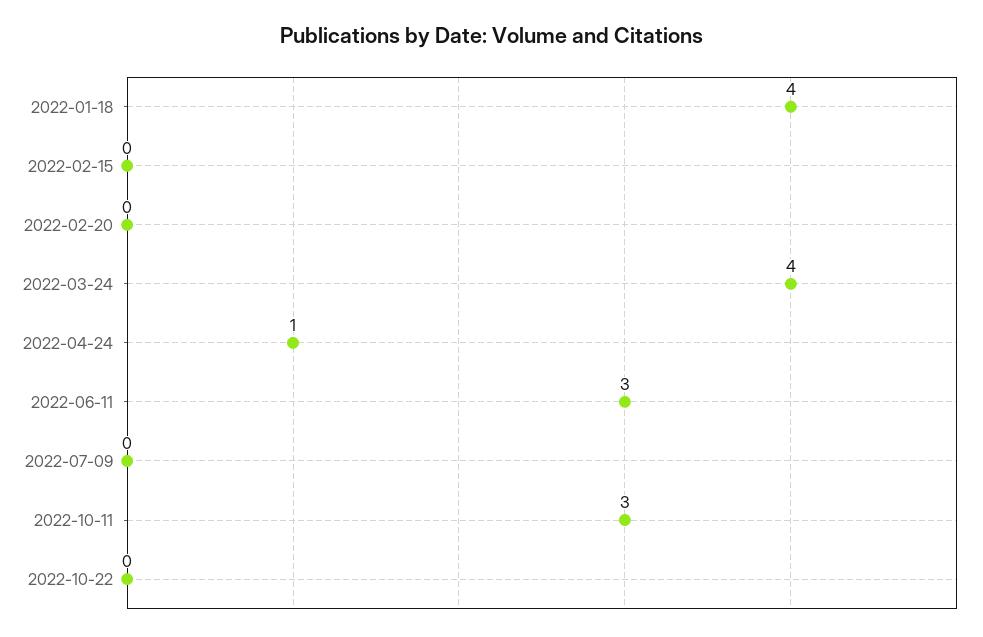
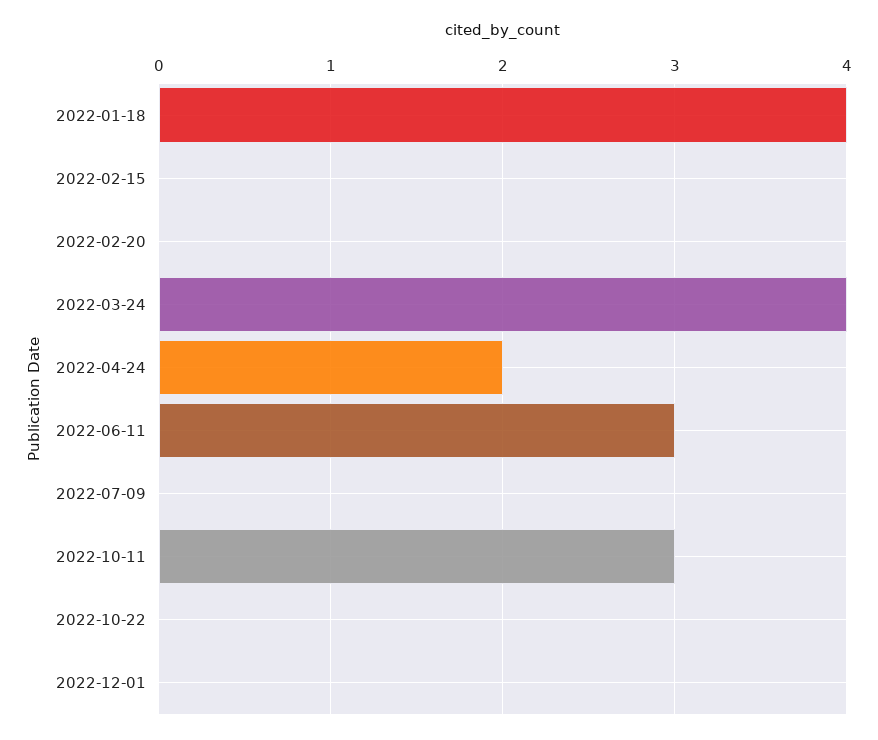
2022-04-24: 1 -> 2
2022-12-01: none -> 0

